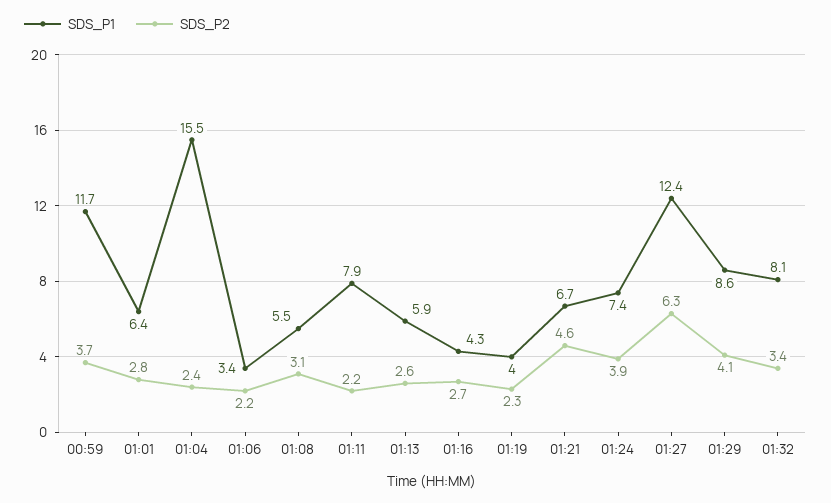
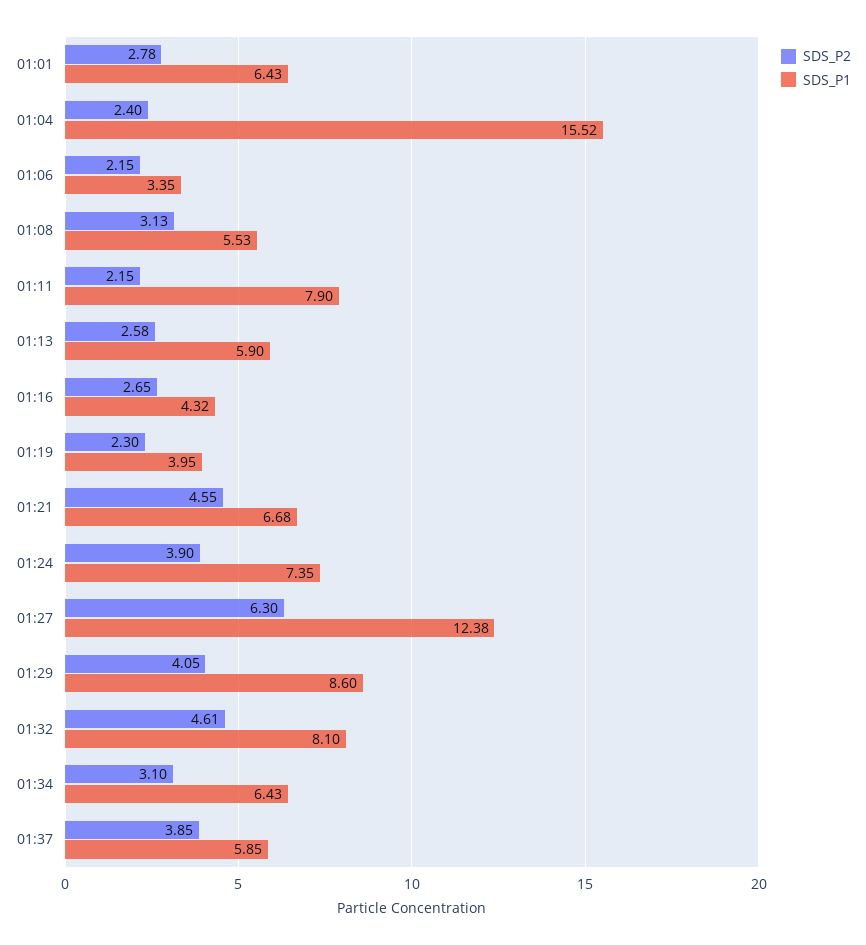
SDS_P1, 00:59: 11.7 -> none
SDS_P2, 00:59: 3.7 -> none
SDS_P2, 01:32: 3.4 -> 4.61
SDS_P2, 01:34: none -> 3.1
SDS_P1, 01:34: none -> 6.43
SDS_P2, 01:37: none -> 3.85
SDS_P1, 01:37: none -> 5.85

